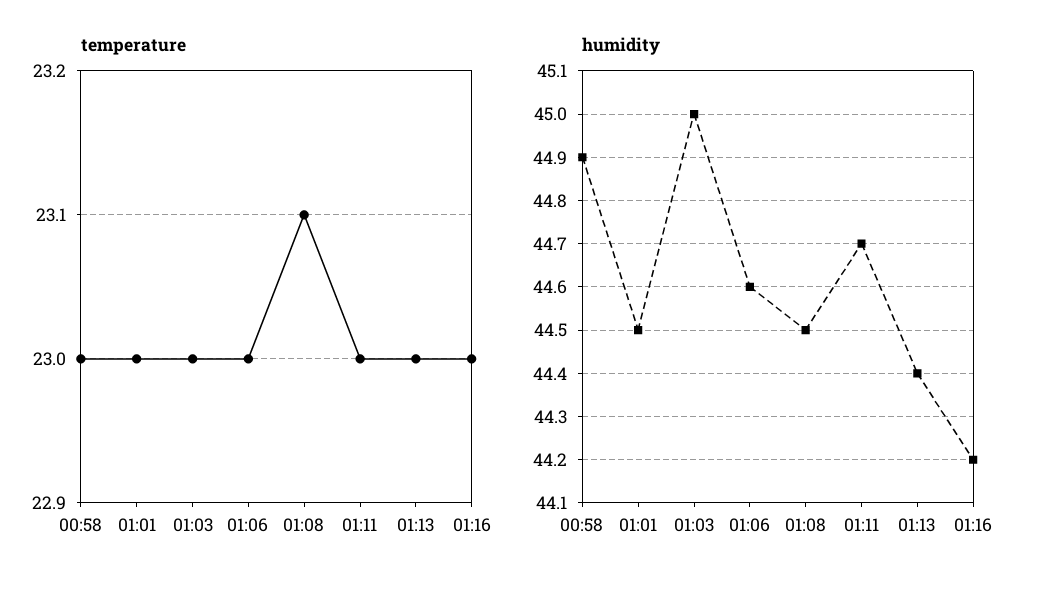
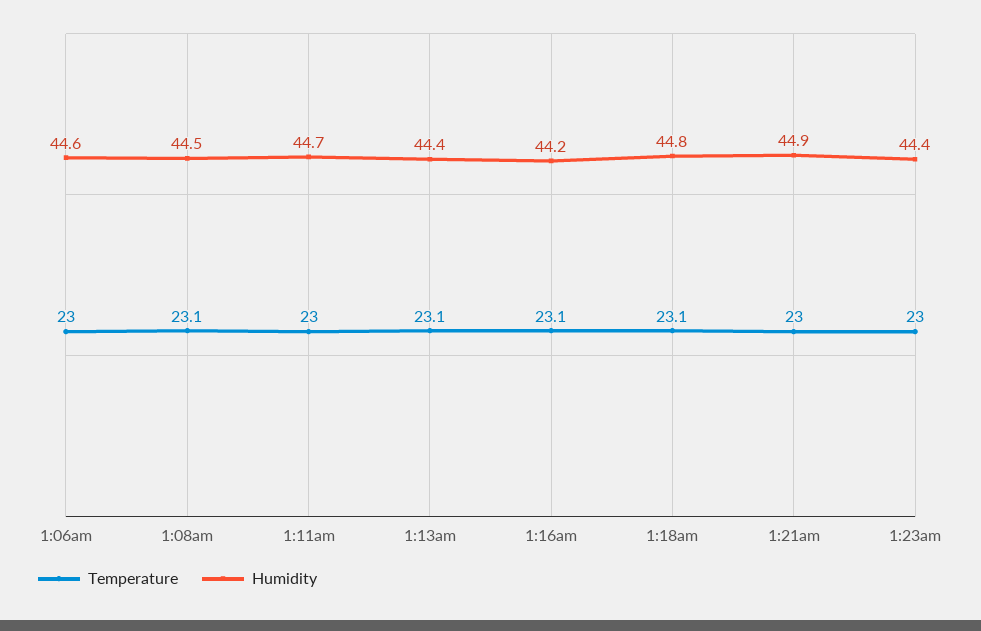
temperature, 00:58: 23 -> none
temperature, 01:01: 23 -> none
temperature, 01:03: 23 -> none
temperature, 01:13: 23 -> 23.1
temperature, 01:16: 23 -> 23.1
humidity, 00:58: 44.9 -> none
humidity, 01:01: 44.5 -> none
humidity, 01:03: 45 -> none
temperature, 1:18am: none -> 23.1
humidity, 1:18am: none -> 44.8
temperature, 1:21am: none -> 23
humidity, 1:21am: none -> 44.9
temperature, 1:23am: none -> 23
humidity, 1:23am: none -> 44.4

